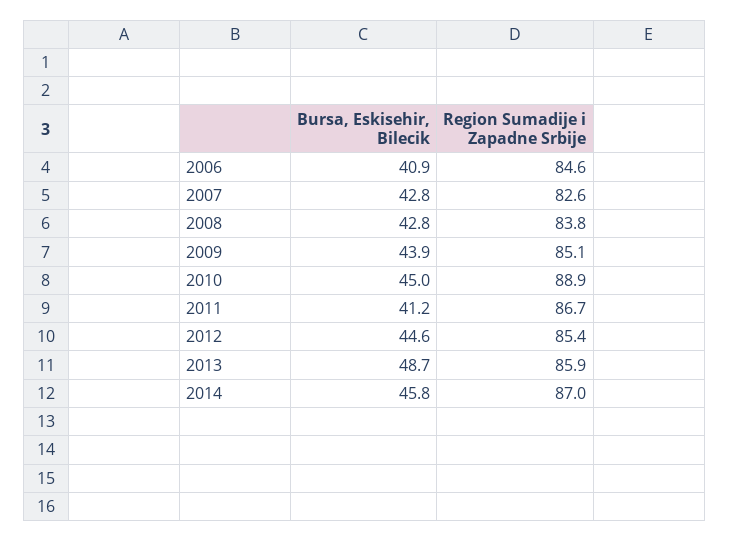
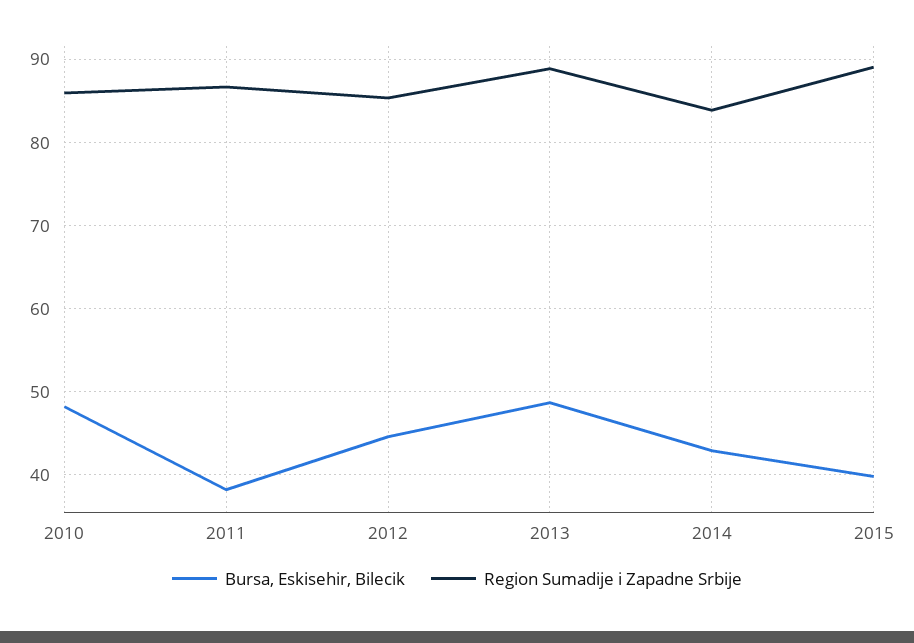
Bursa, Eskisehir, Bilecik, 2006: 40.9 -> none
Region Sumadije i Zapadne Srbije, 2006: 84.6 -> none
Bursa, Eskisehir, Bilecik, 2007: 42.8 -> none
Region Sumadije i Zapadne Srbije, 2007: 82.6 -> none
Bursa, Eskisehir, Bilecik, 2008: 42.8 -> none
Region Sumadije i Zapadne Srbije, 2008: 83.8 -> none
Bursa, Eskisehir, Bilecik, 2009: 43.9 -> none
Region Sumadije i Zapadne Srbije, 2009: 85.1 -> none
Bursa, Eskisehir, Bilecik, 2010: 45 -> 48
Region Sumadije i Zapadne Srbije, 2010: 88.9 -> 86
Bursa, Eskisehir, Bilecik, 2011: 41.2 -> 38
Region Sumadije i Zapadne Srbije, 2013: 85.9 -> 89
Bursa, Eskisehir, Bilecik, 2014: 45.8 -> 43
Region Sumadije i Zapadne Srbije, 2014: 87 -> 84
Bursa, Eskisehir, Bilecik, 2015: none -> 40
Region Sumadije i Zapadne Srbije, 2015: none -> 89

